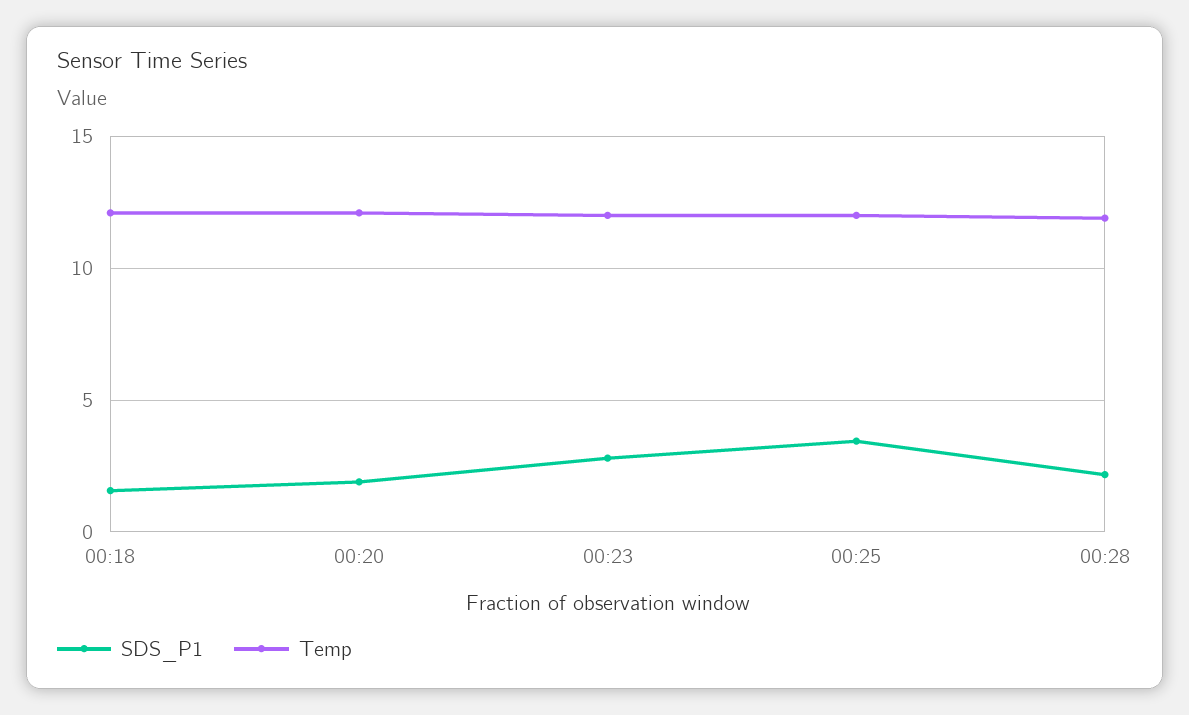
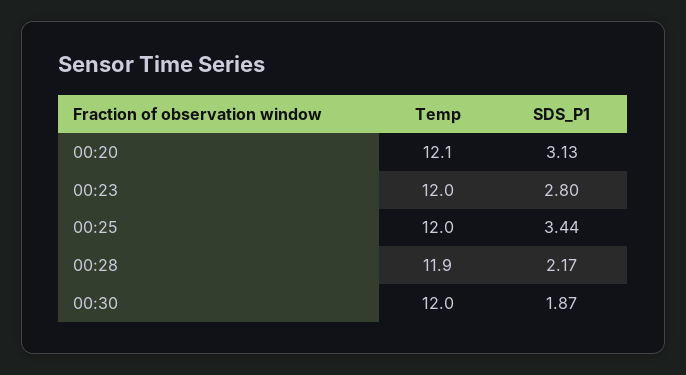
SDS_P1, 00:18: 1.5 -> none
Temp, 00:18: 12 -> none
SDS_P1, 00:20: 2 -> 3.13
Temp, 00:30: none -> 12
SDS_P1, 00:30: none -> 1.87

